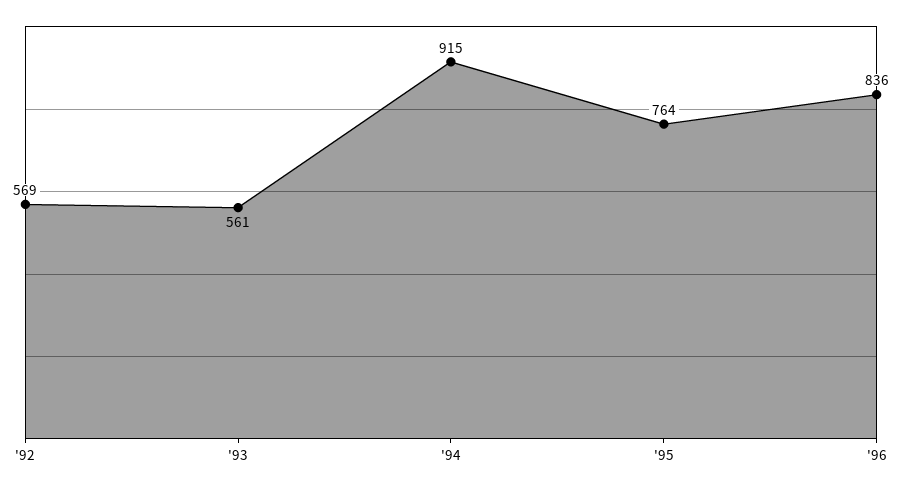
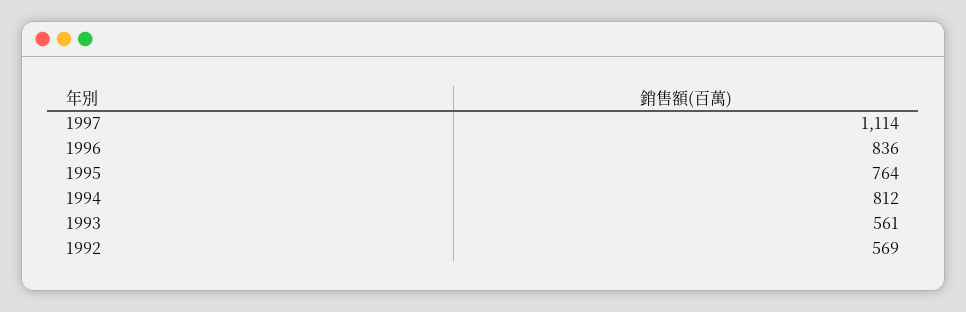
'94: 915 -> 812
1997: none -> 1114

